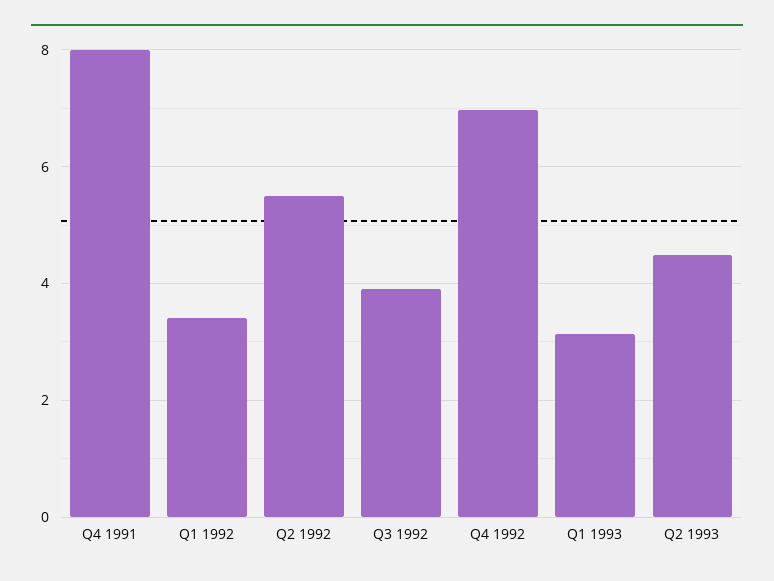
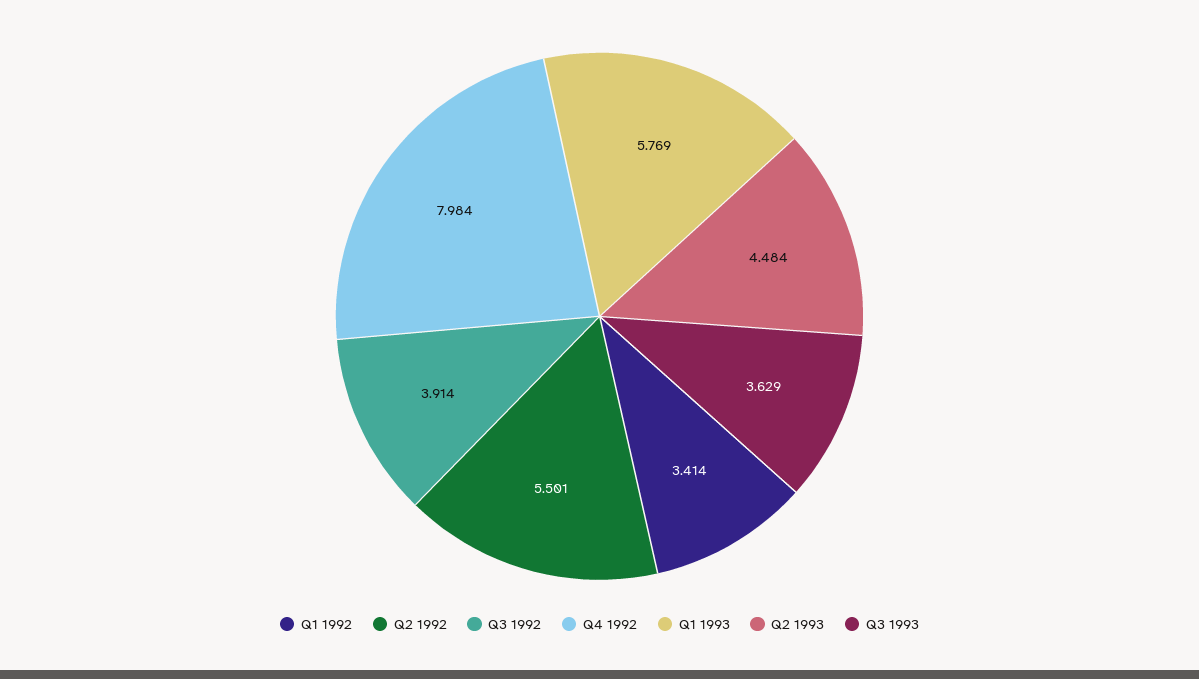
Q4 1991: 8 -> none
Q4 1992: 7 -> 7.984
Q1 1993: 3.2 -> 5.769
Q3 1993: none -> 3.629

